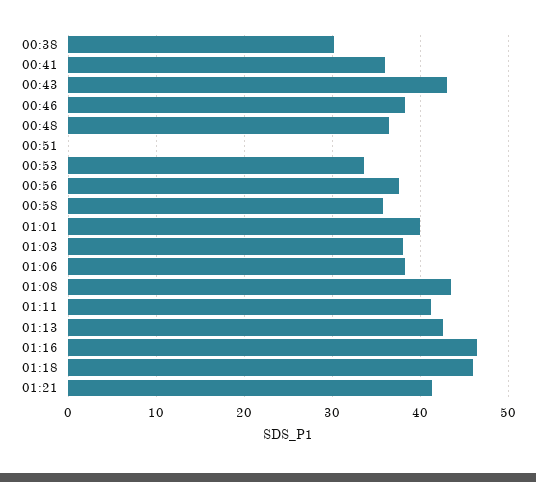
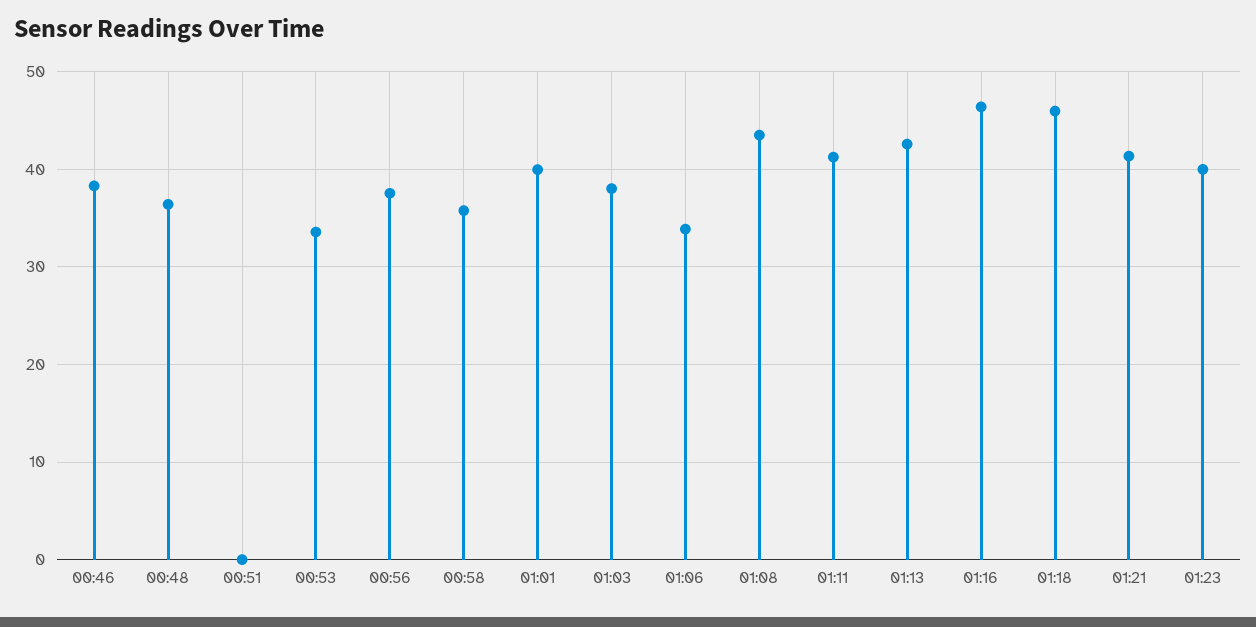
00:38: 30 -> none
00:41: 36 -> none
00:43: 43 -> none
01:06: 38 -> 34
01:23: none -> 40

